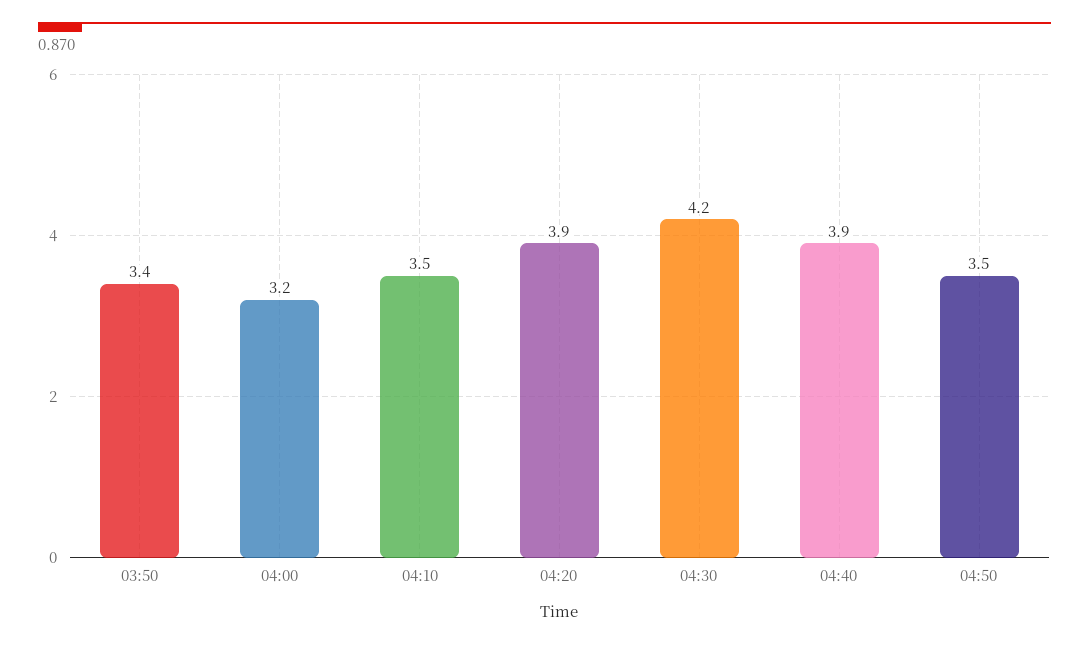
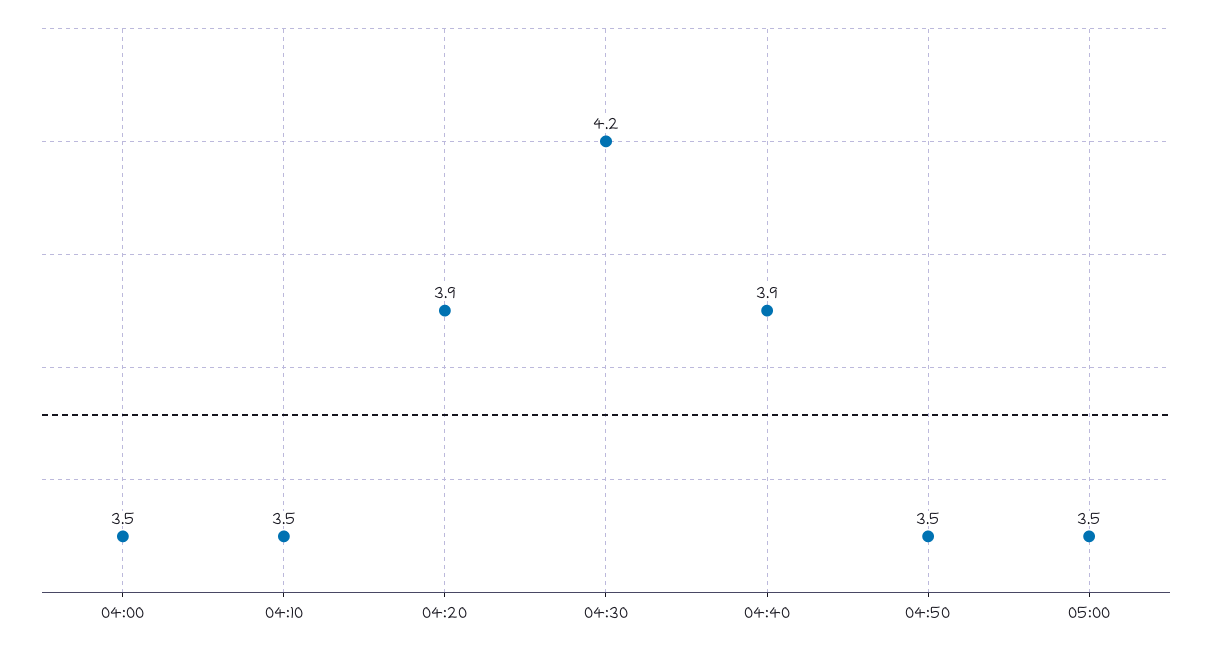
03:50: 3.4 -> none
04:00: 3.2 -> 3.5
05:00: none -> 3.5

